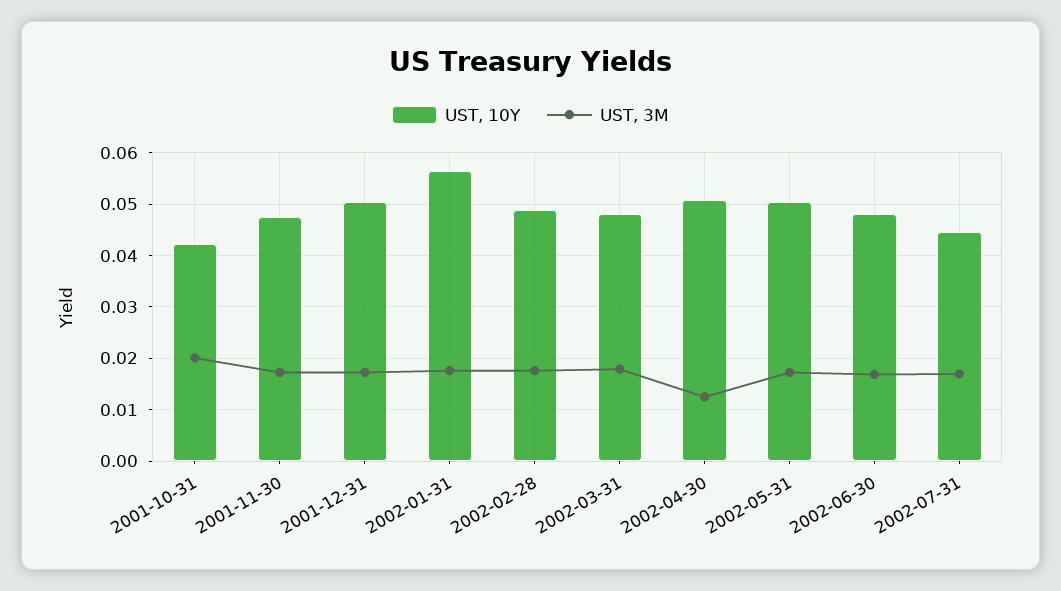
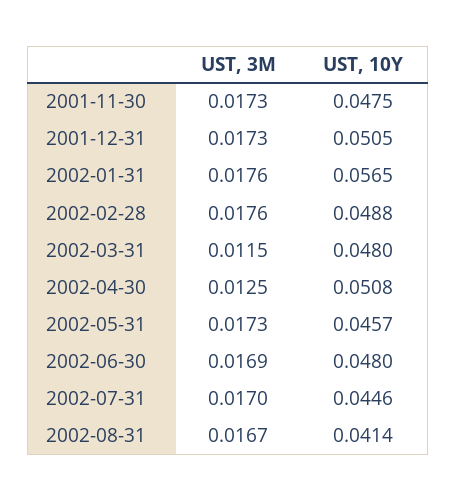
UST, 10Y, 2001-10-31: 0.042 -> none
UST, 3M, 2001-10-31: 0.02 -> none
UST, 3M, 2002-03-31: 0.018 -> 0.0115
UST, 10Y, 2002-05-31: 0.05 -> 0.0457
UST, 3M, 2002-08-31: none -> 0.0167
UST, 10Y, 2002-08-31: none -> 0.0414

